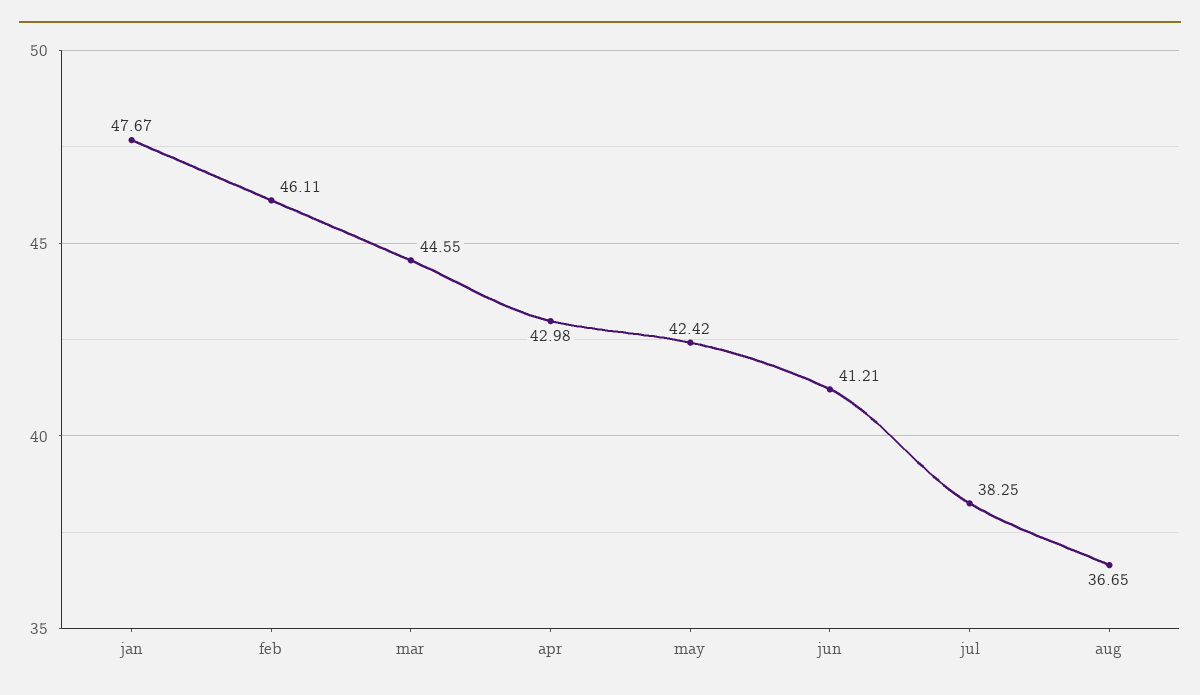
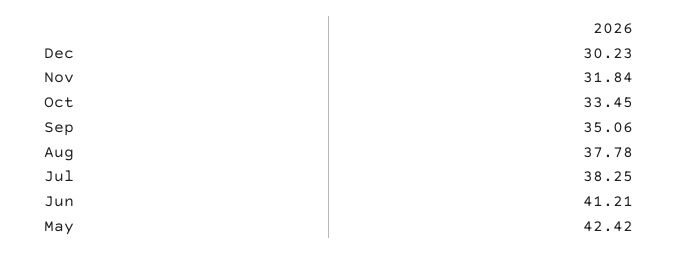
jan: 47.67 -> none
feb: 46.11 -> none
mar: 44.55 -> none
apr: 42.98 -> none
aug: 36.65 -> 37.78
Dec: none -> 30.23
Nov: none -> 31.84
Oct: none -> 33.45
Sep: none -> 35.06

